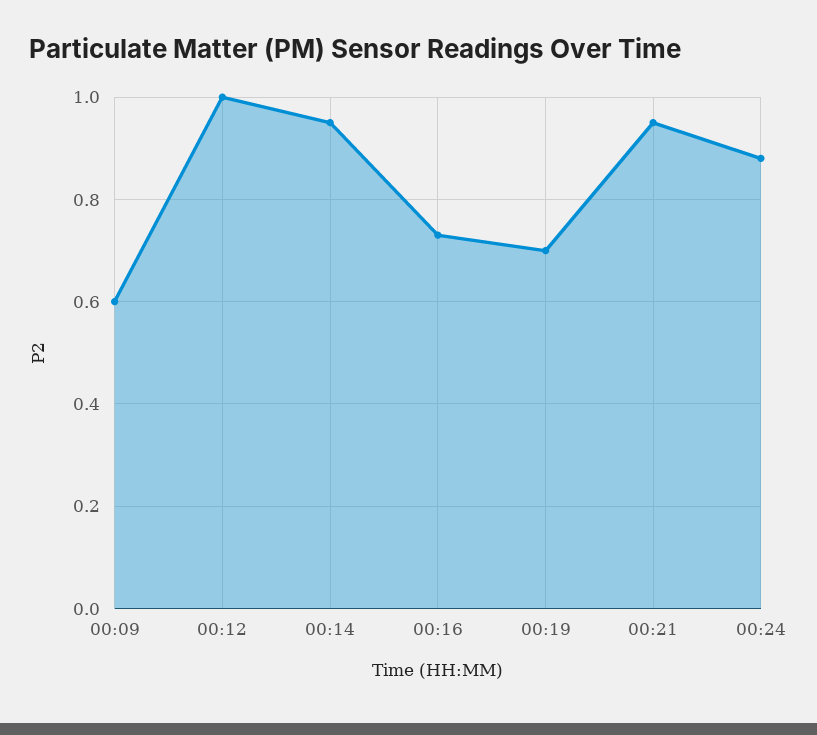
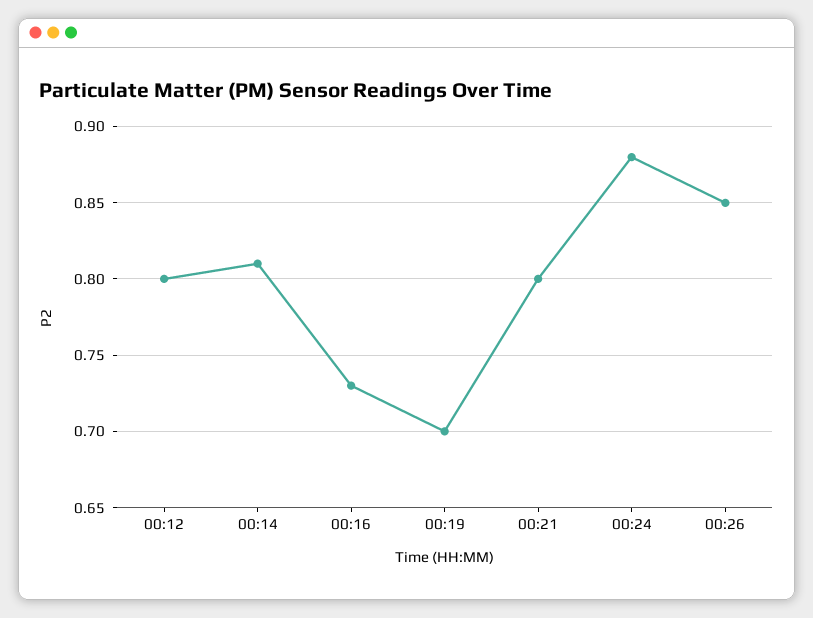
00:09: 0.6 -> none
00:12: 1 -> 0.8
00:14: 0.95 -> 0.81
00:21: 0.95 -> 0.8
00:26: none -> 0.85

